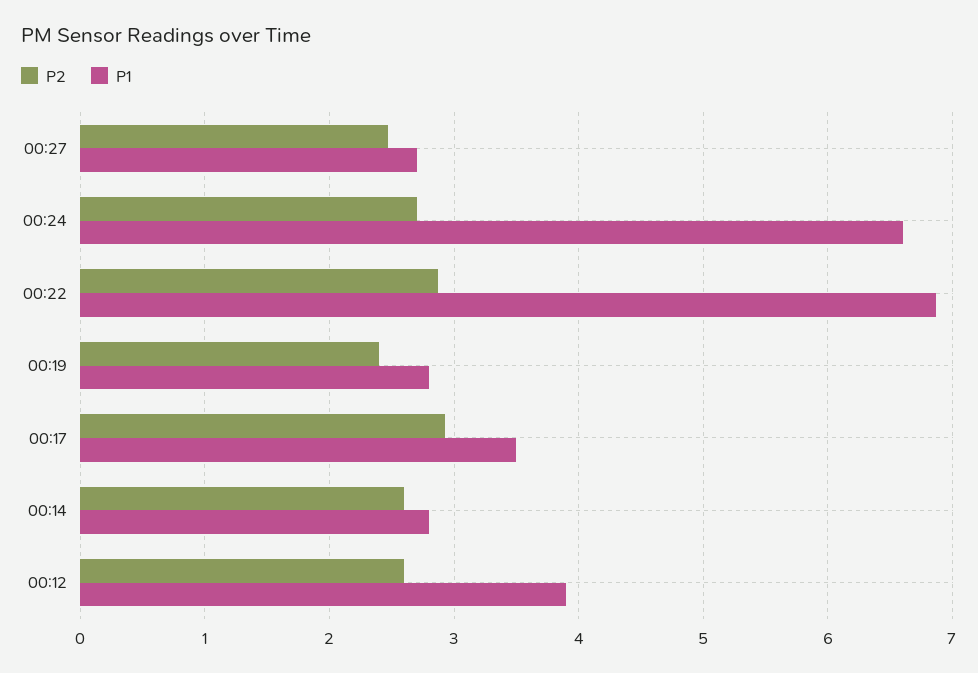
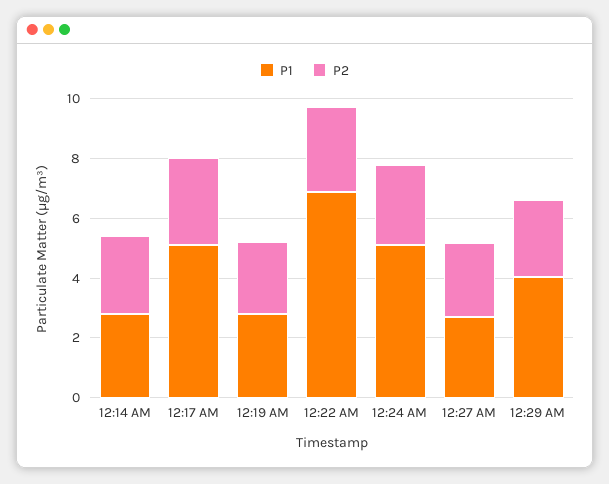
P1, 00:24: 6.6 -> 5
P1, 00:17: 3.5 -> 5
P2, 00:12: 2.6 -> none
P1, 00:12: 3.9 -> none
P1, 12:29 AM: none -> 4
P2, 12:29 AM: none -> 2.5

